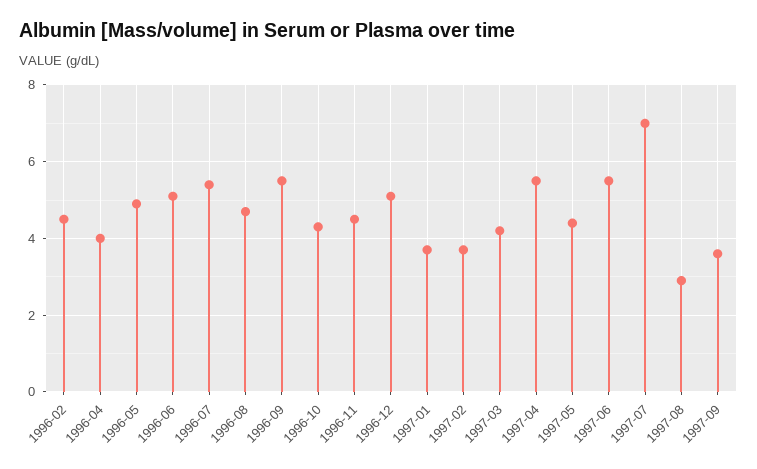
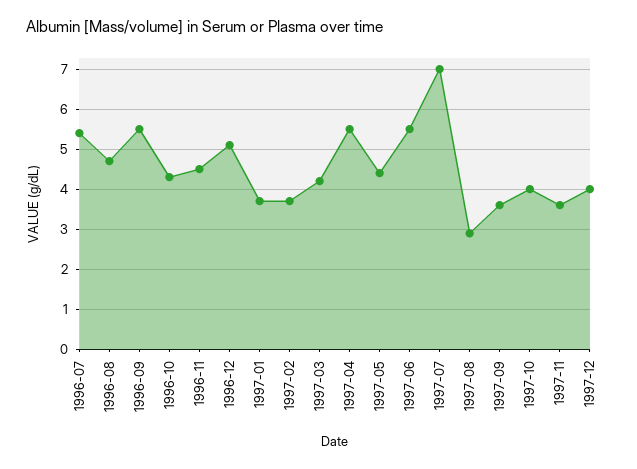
1996-02: 4.5 -> none
1996-04: 4 -> none
1996-05: 5 -> none
1996-06: 5 -> none
1997-10: none -> 4
1997-11: none -> 3.5
1997-12: none -> 4

